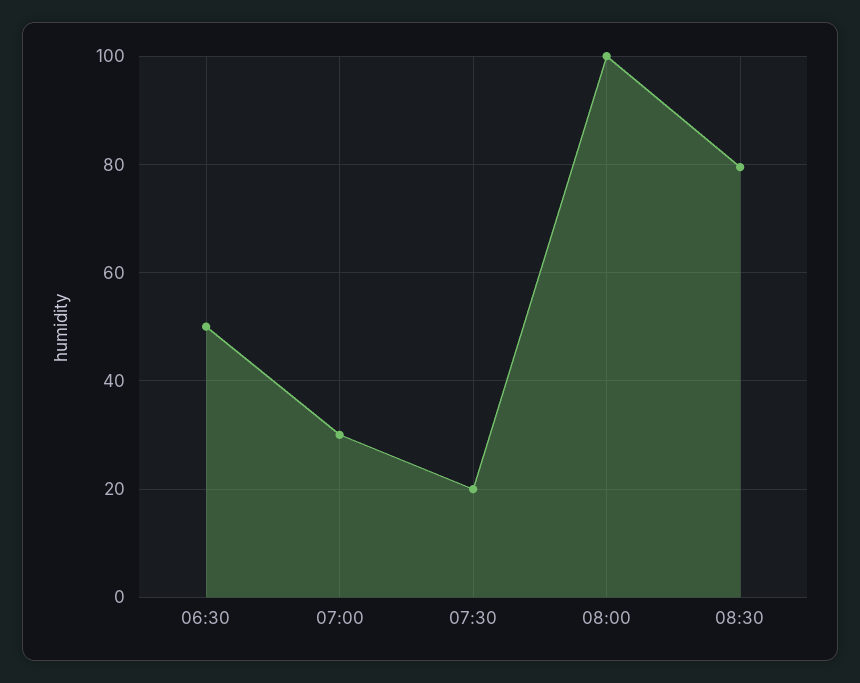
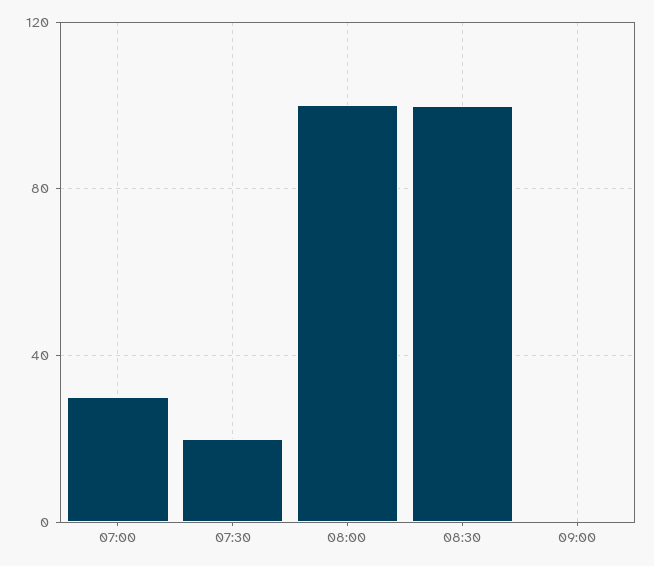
06:30: 50 -> none
08:30: 80 -> 100
09:00: none -> 0

